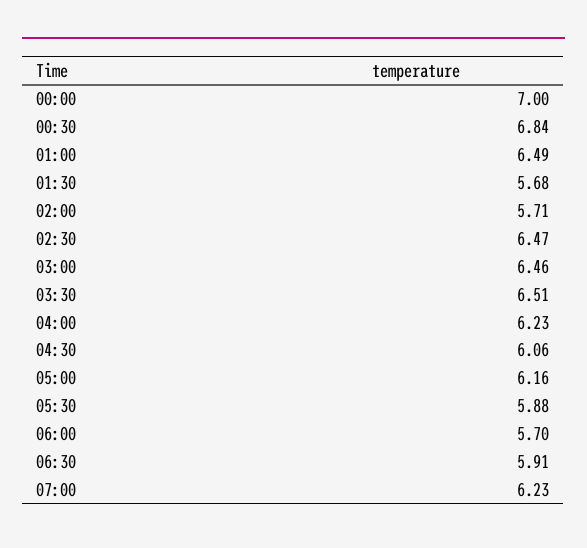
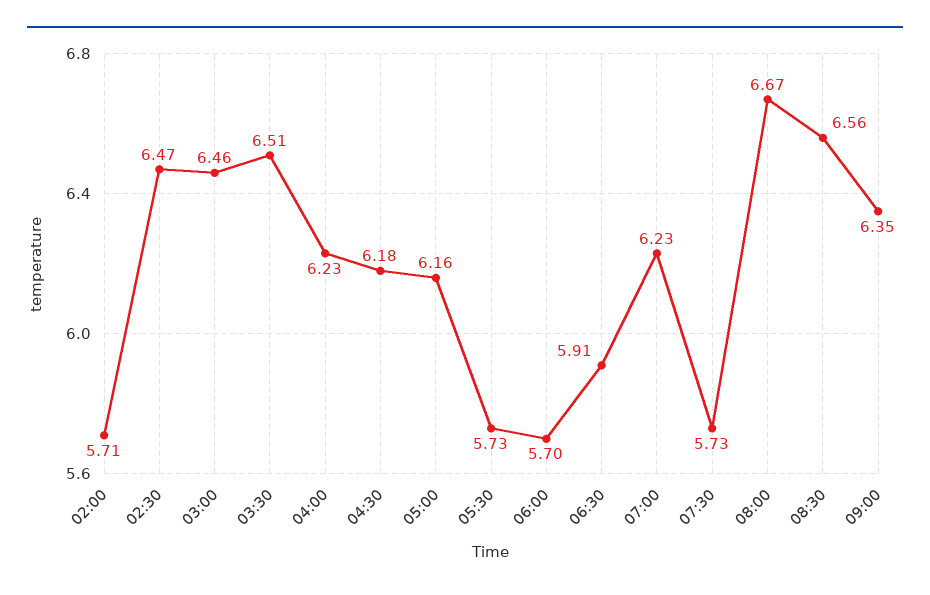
00:00: 7 -> none
00:30: 6.84 -> none
01:00: 6.49 -> none
01:30: 5.68 -> none
04:30: 6.06 -> 6.18
05:30: 5.88 -> 5.73
07:30: none -> 5.73
08:00: none -> 6.67
08:30: none -> 6.56
09:00: none -> 6.35

